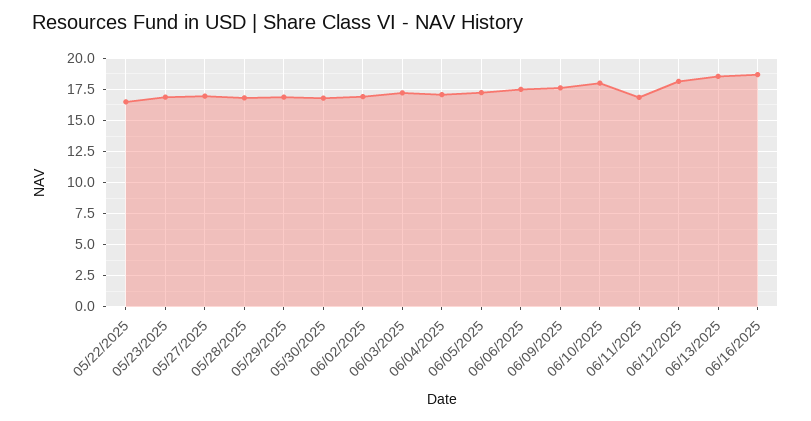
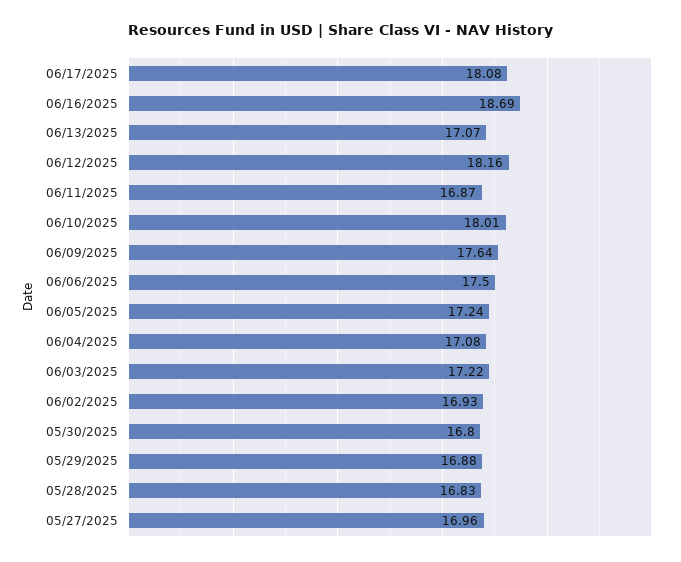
05/22/2025: 16.5 -> none
05/23/2025: 17 -> none
06/13/2025: 18.5 -> 17.07
06/17/2025: none -> 18.08

